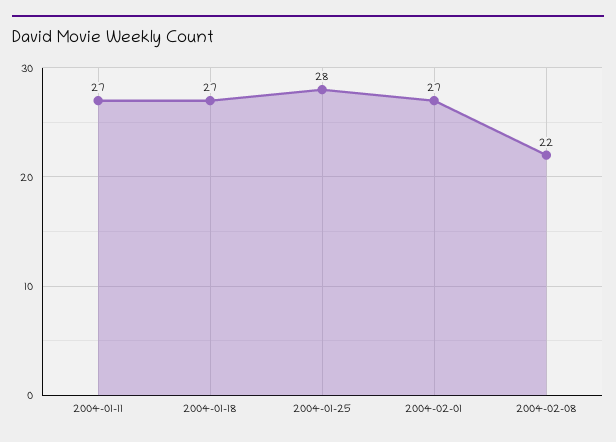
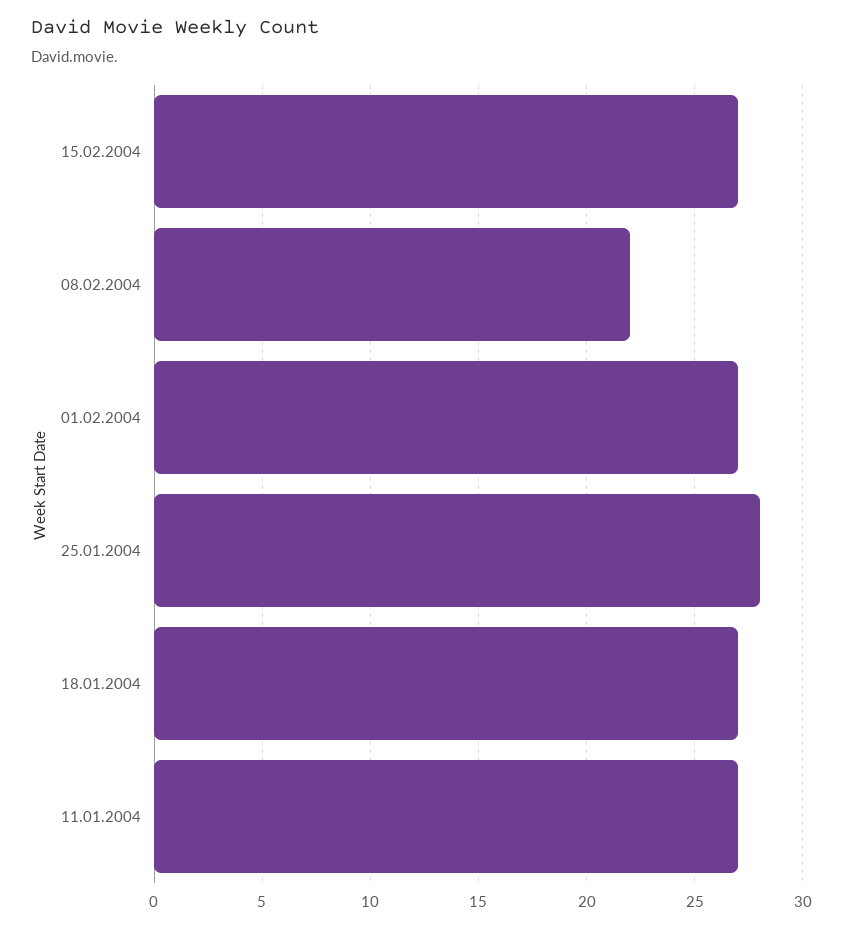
15.02.2004: none -> 27

